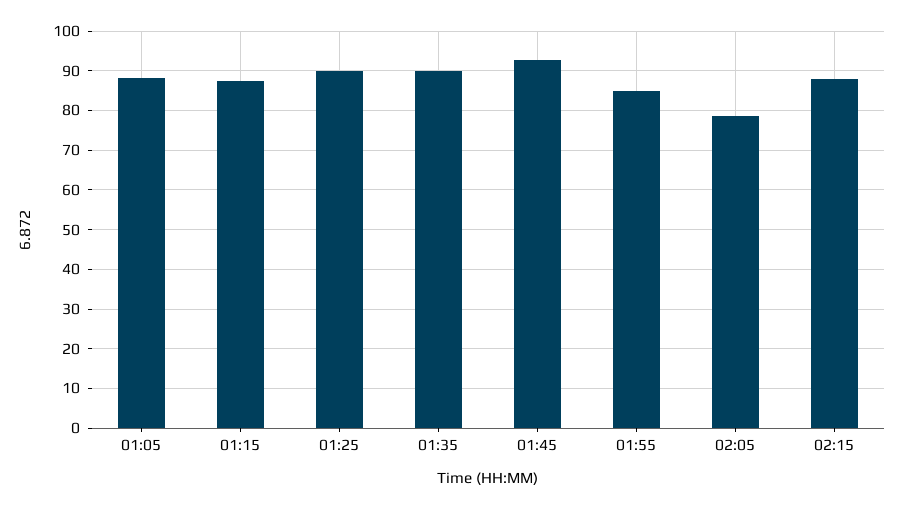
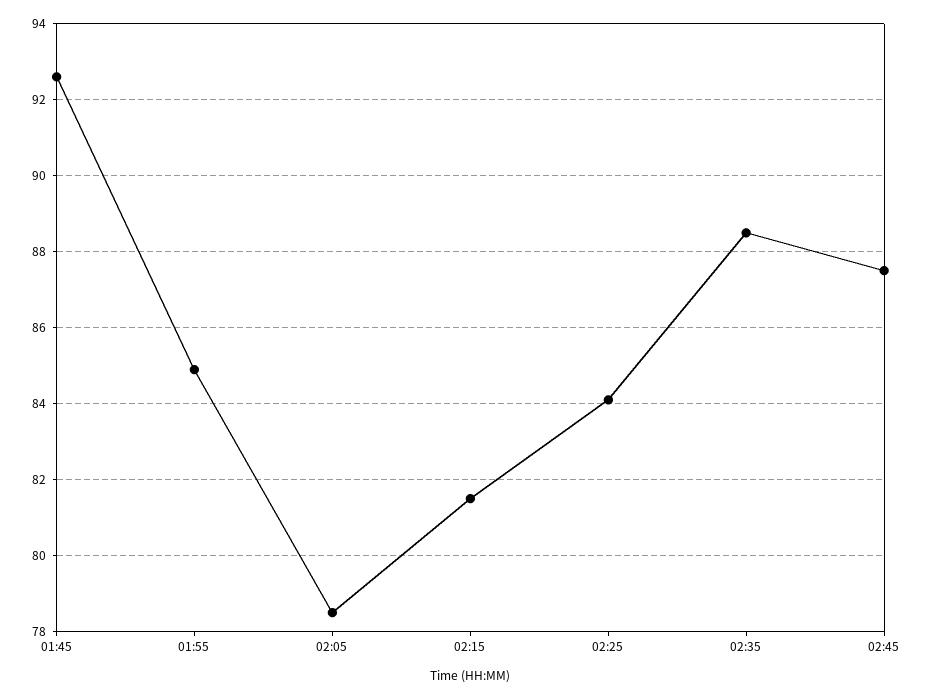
01:05: 88 -> none
01:15: 88 -> none
01:25: 90 -> none
01:35: 90 -> none
02:15: 88 -> 81.5
02:25: none -> 84
02:35: none -> 88.5
02:45: none -> 87.5

